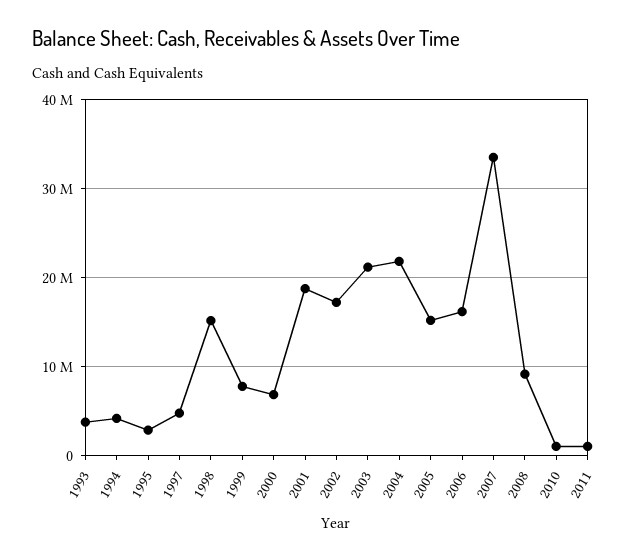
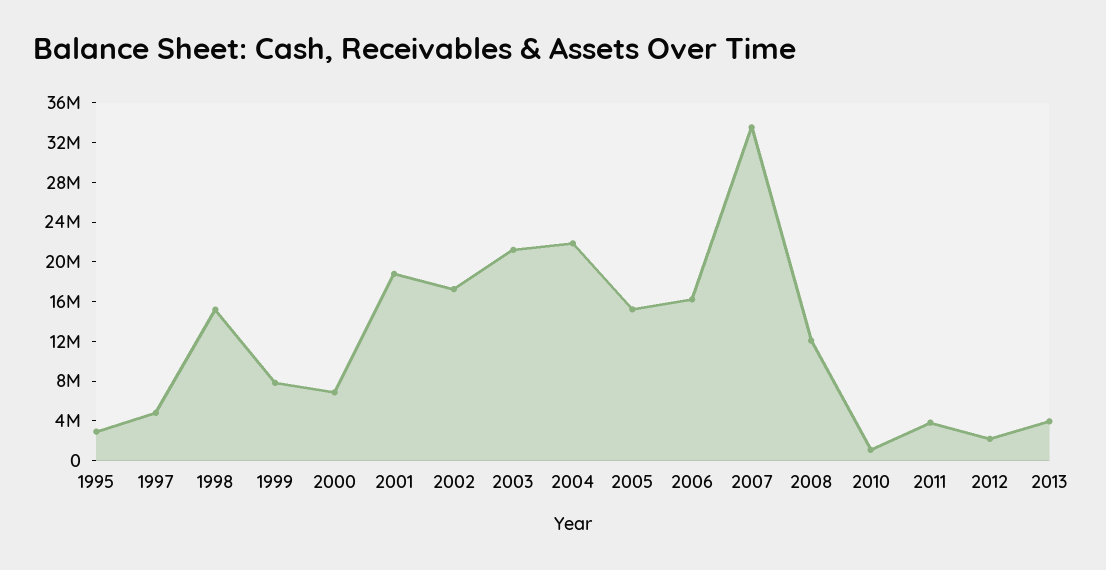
1993: 4000000 -> none
1994: 4000000 -> none
2008: 9000000 -> 12000000
2011: 1000000 -> 4000000
2012: none -> 2000000
2013: none -> 4000000

